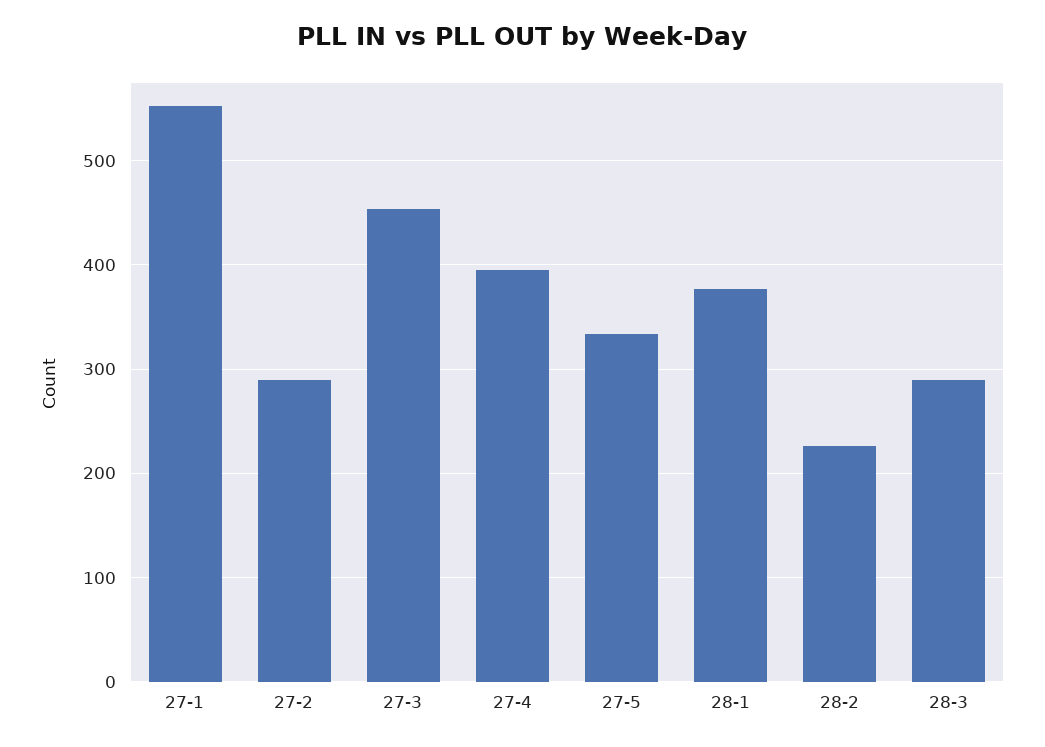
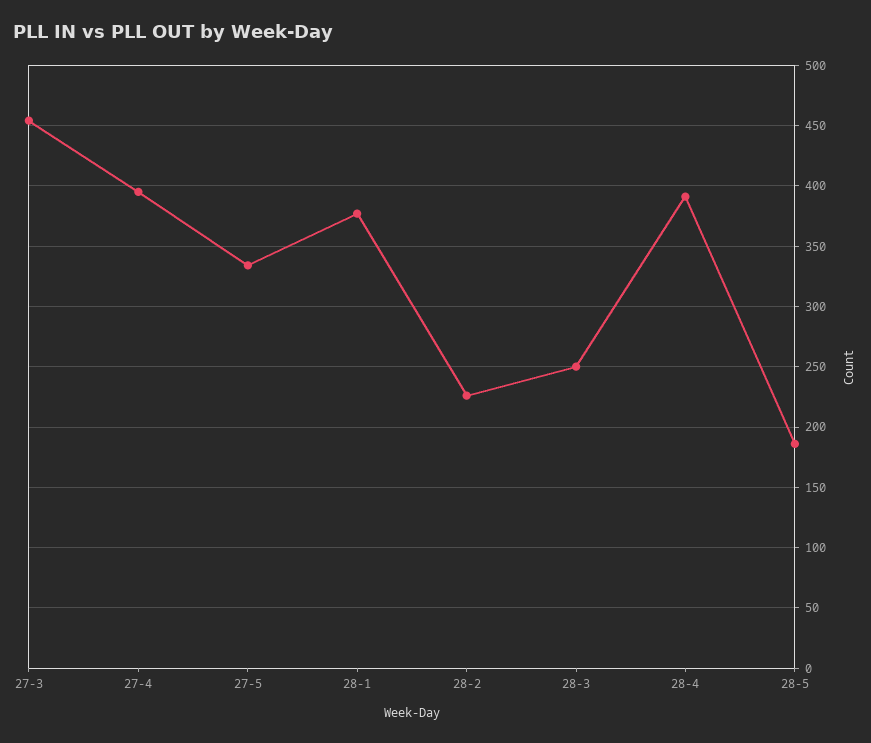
27-1: 550 -> none
27-2: 290 -> none
28-3: 290 -> 250
28-4: none -> 390
28-5: none -> 185

